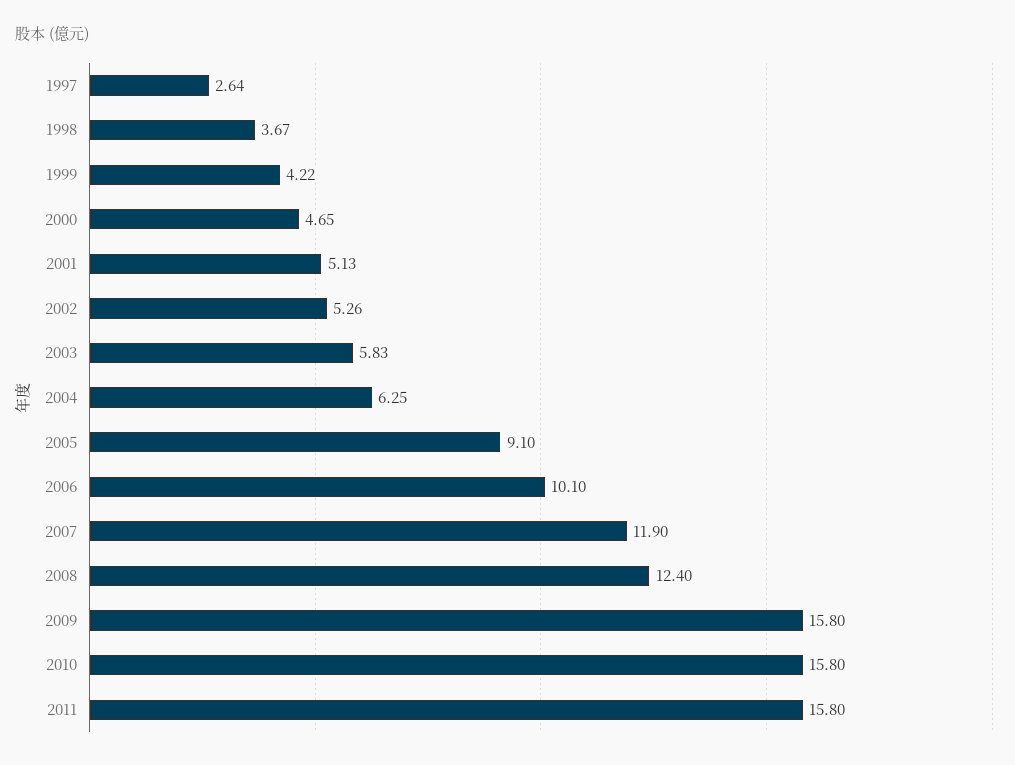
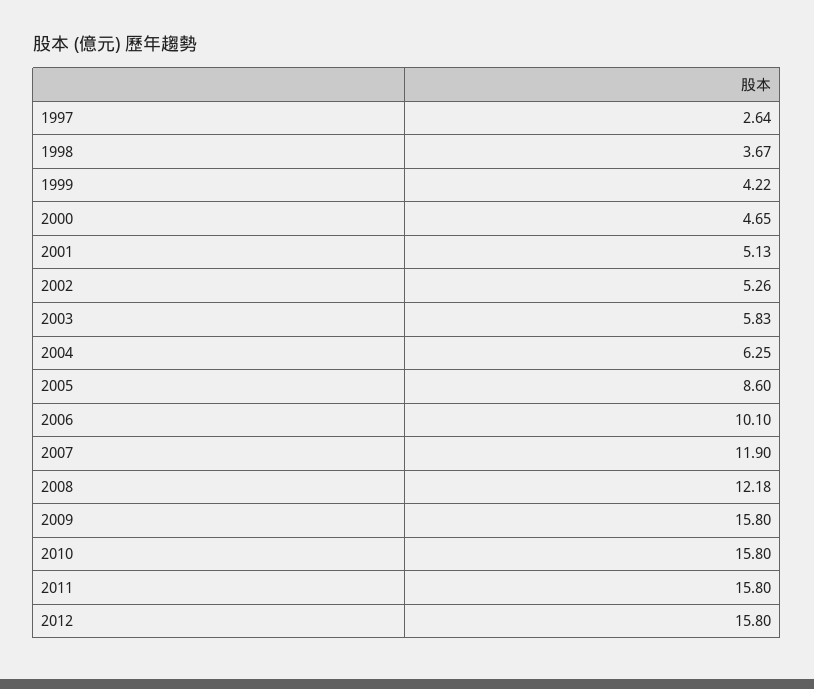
2005: 9.1 -> 8.6
2008: 12.4 -> 12.18
2012: none -> 15.8

